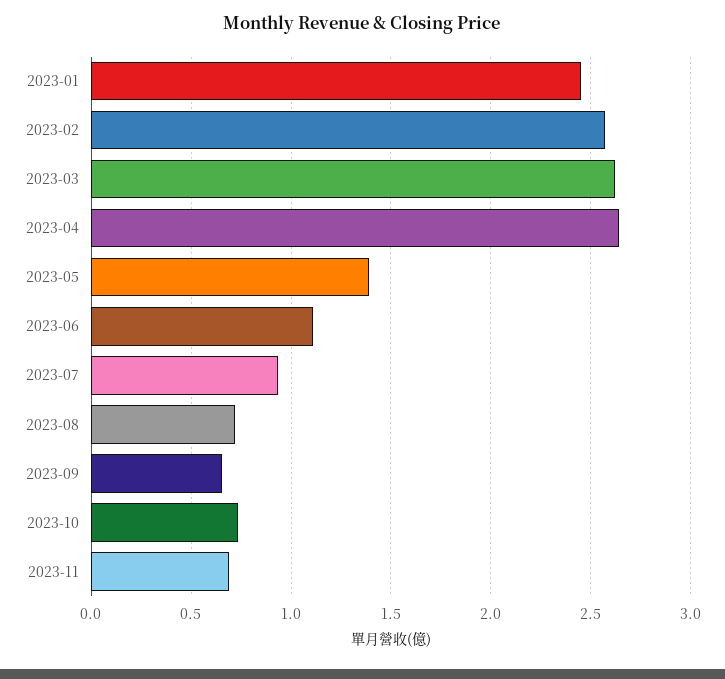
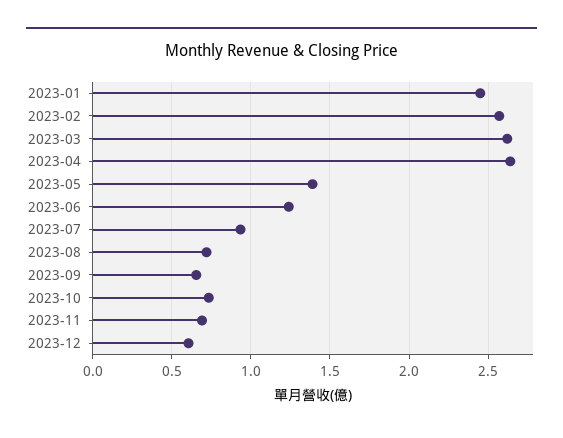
2023-06: 1.1 -> 1.25
2023-12: none -> 0.6

